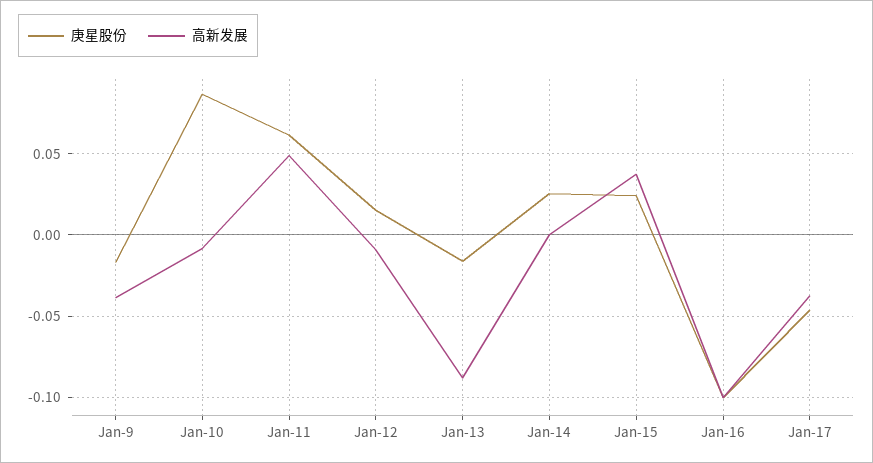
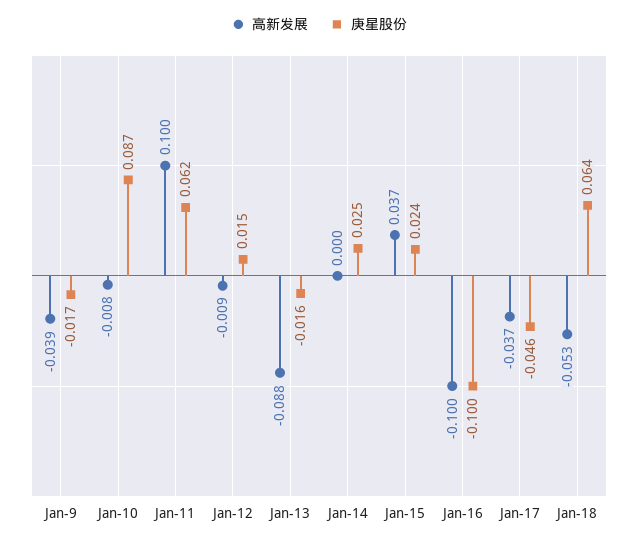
高新发展, Jan-11: 0.05 -> 0.1
高新发展, Jan-18: none -> -0.053
庚星股份, Jan-18: none -> 0.064

